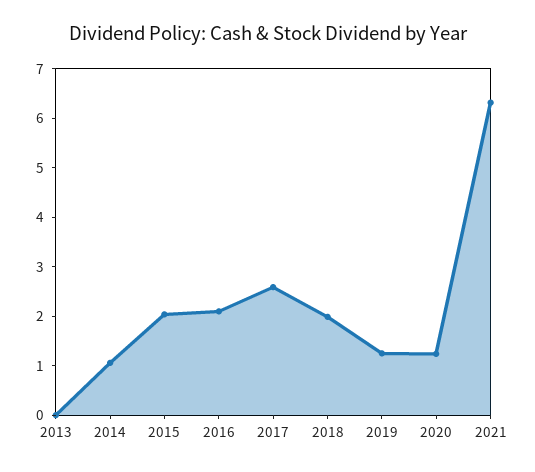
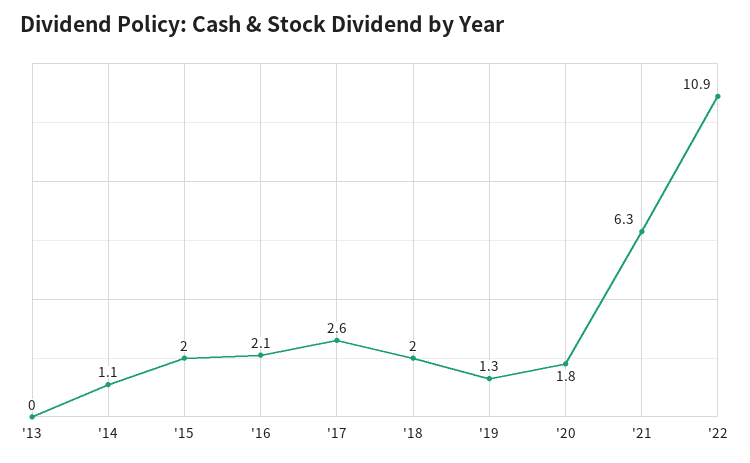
2020: 1.2 -> 1.8
'22: none -> 10.9

